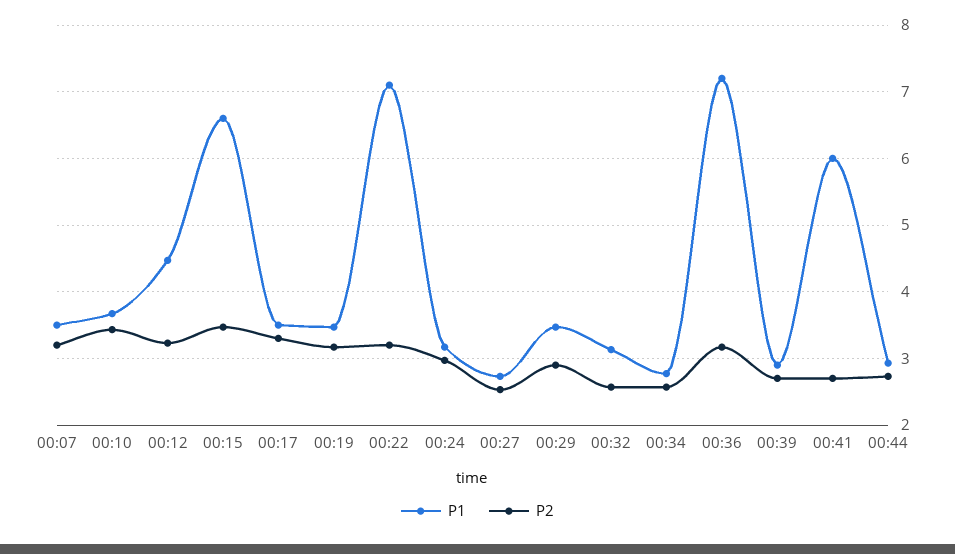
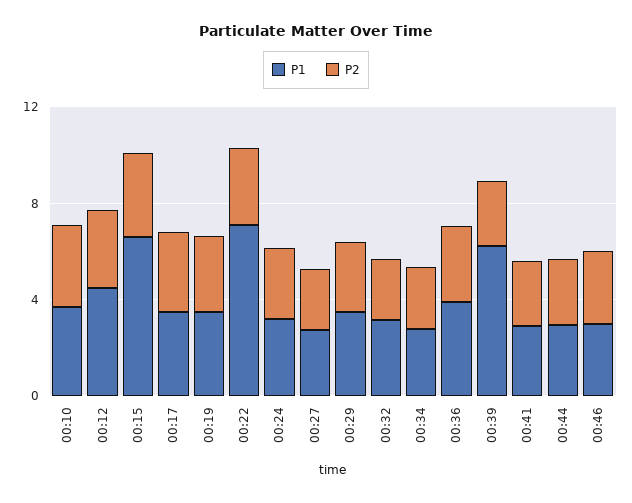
P1, 00:07: 3.5 -> none
P2, 00:07: 3.2 -> none
P1, 00:36: 7.2 -> 4
P1, 00:39: 2.9 -> 6
P1, 00:41: 6 -> 3
P1, 00:46: none -> 3
P2, 00:46: none -> 3

